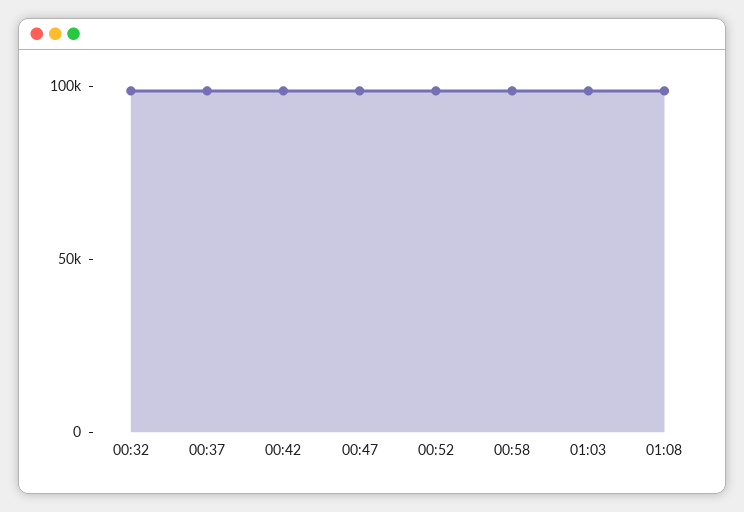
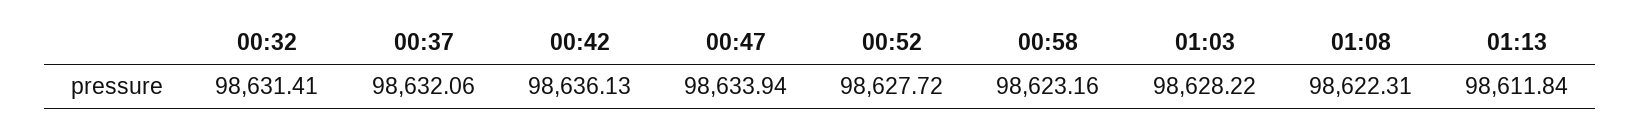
01:13: none -> 98611.84

